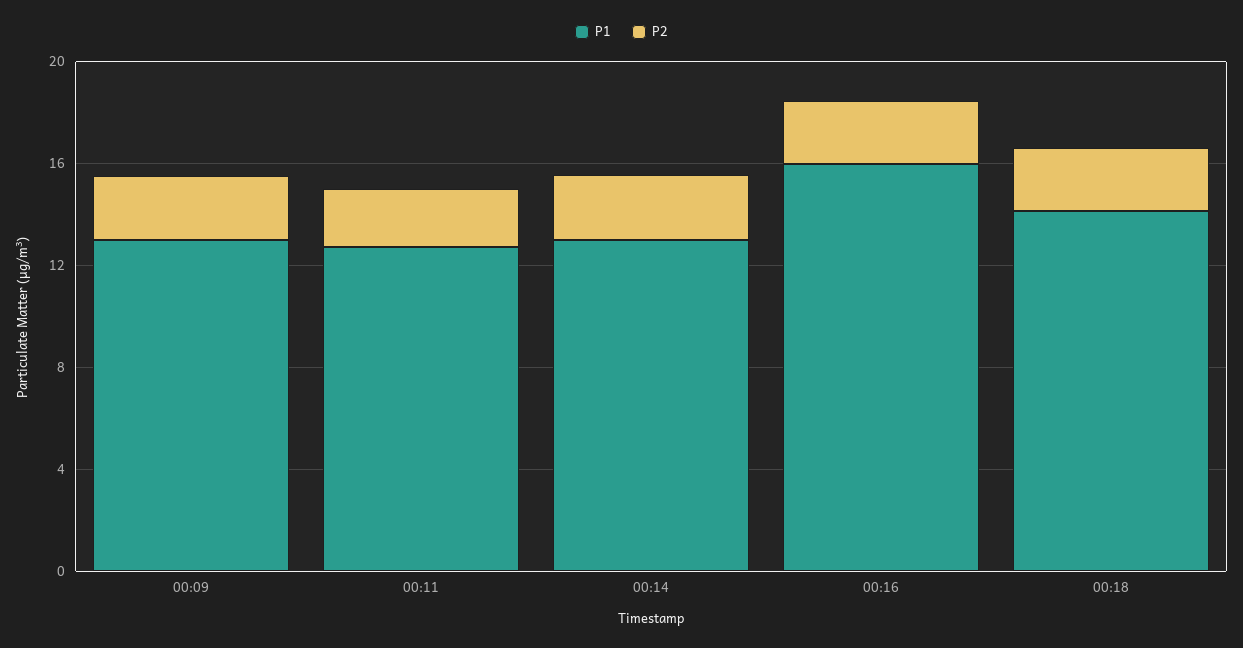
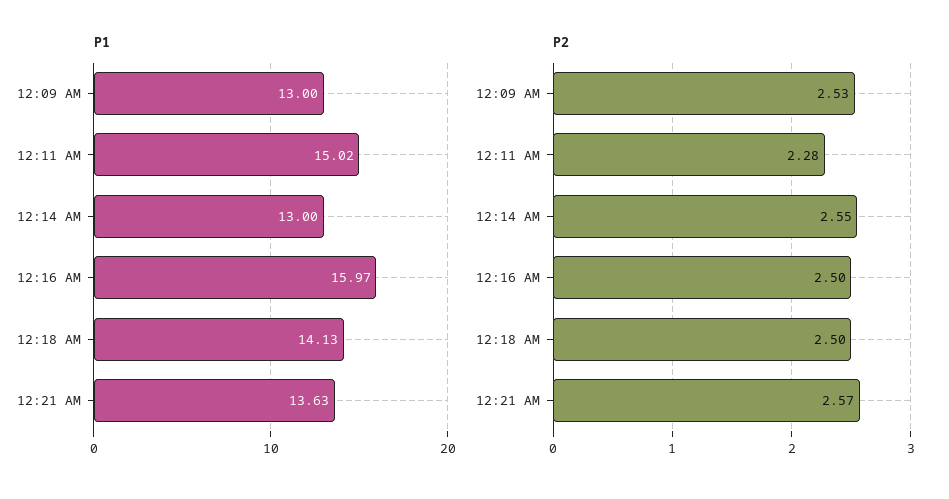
P1, 00:11: 13 -> 15.02
P1, 12:21 AM: none -> 13.63
P2, 12:21 AM: none -> 2.57

